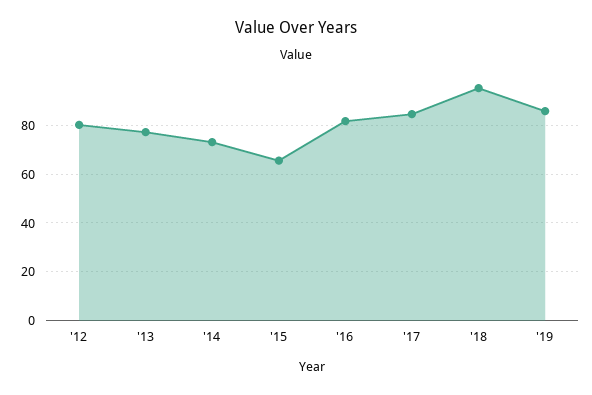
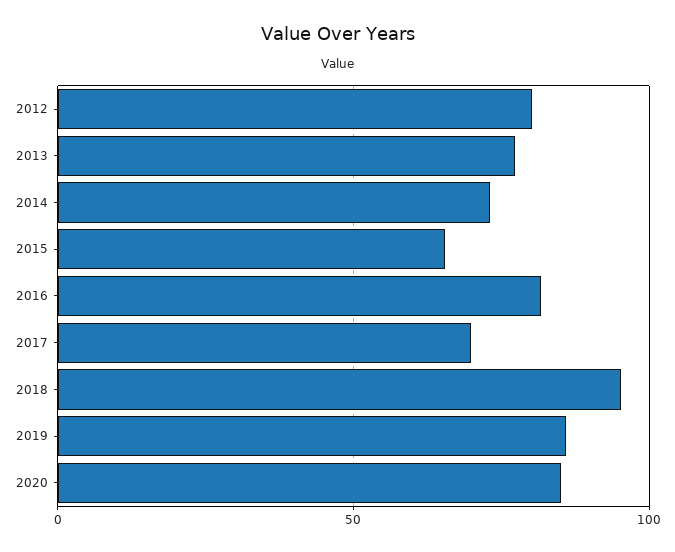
'17: 85 -> 70
2020: none -> 85

